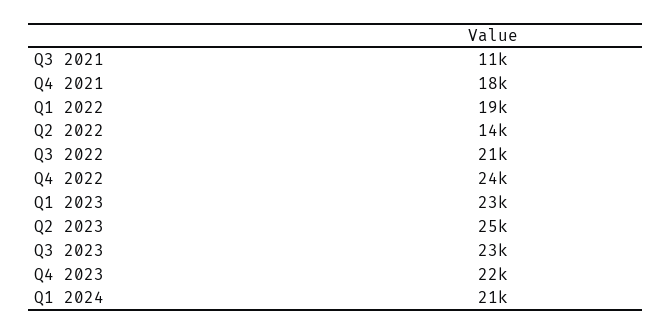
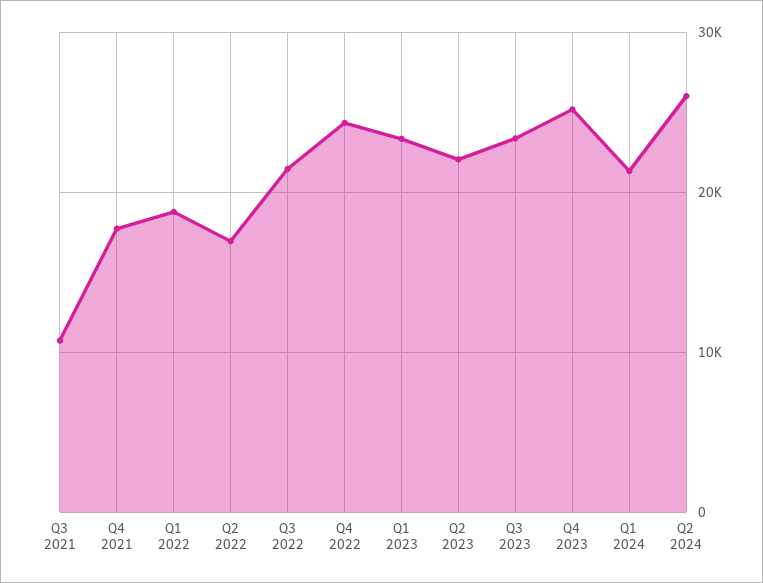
Q2 2022: 14000 -> 17000
Q2 2023: 25000 -> 22000
Q4 2023: 22000 -> 25000
Q2 2024: none -> 26000

